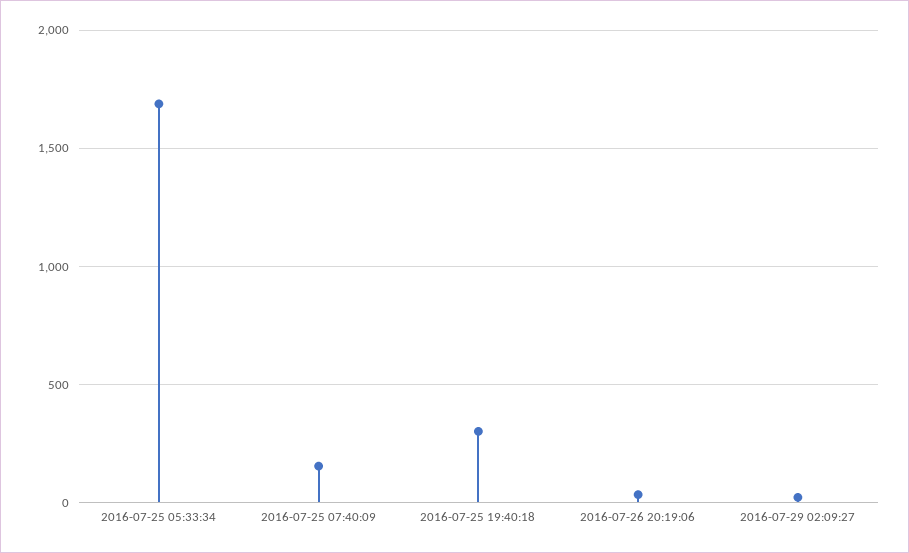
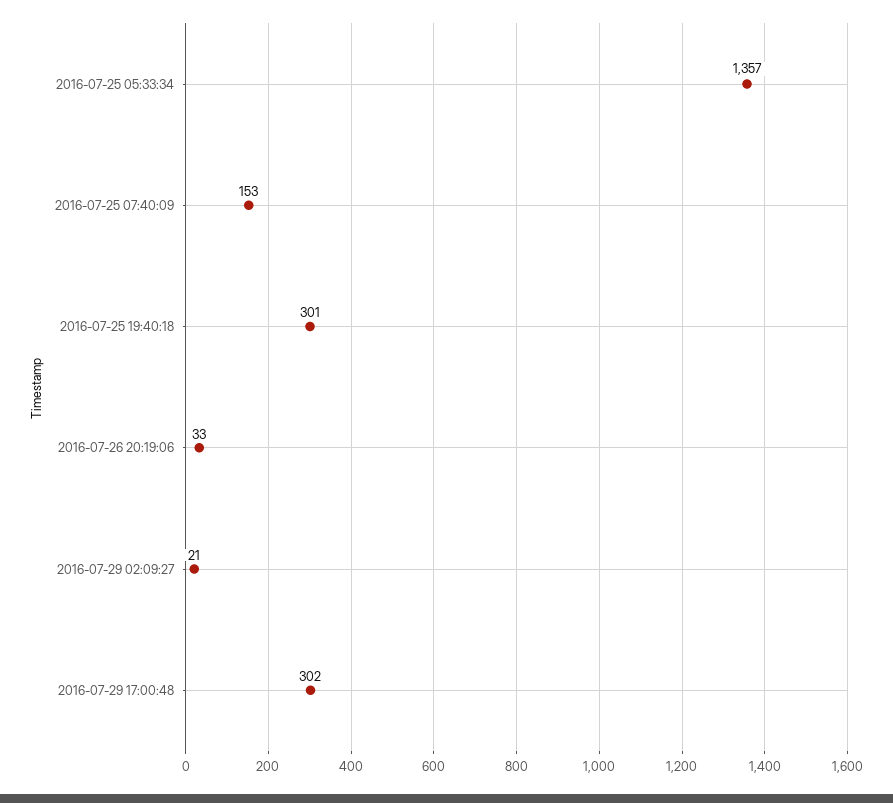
2016-07-25 05:33:34: 1700 -> 1357
2016-07-29 17:00:48: none -> 302

